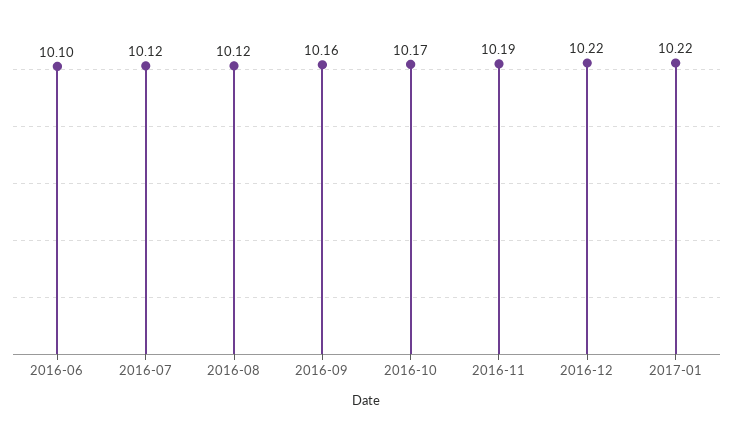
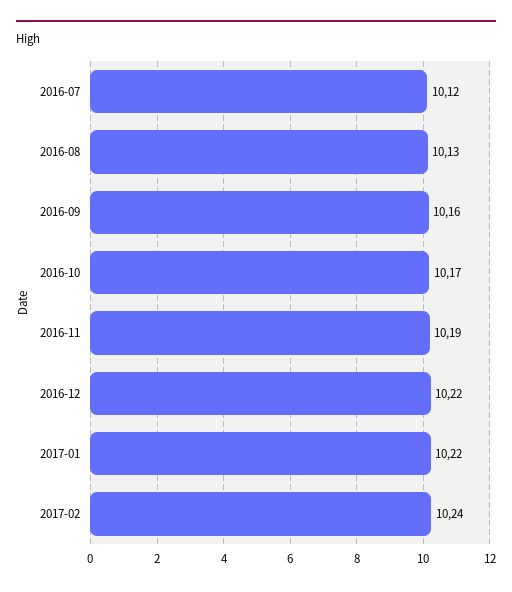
2016-06: 10.1 -> none
2016-08: 10.12 -> 10.13
2017-02: none -> 10.24

